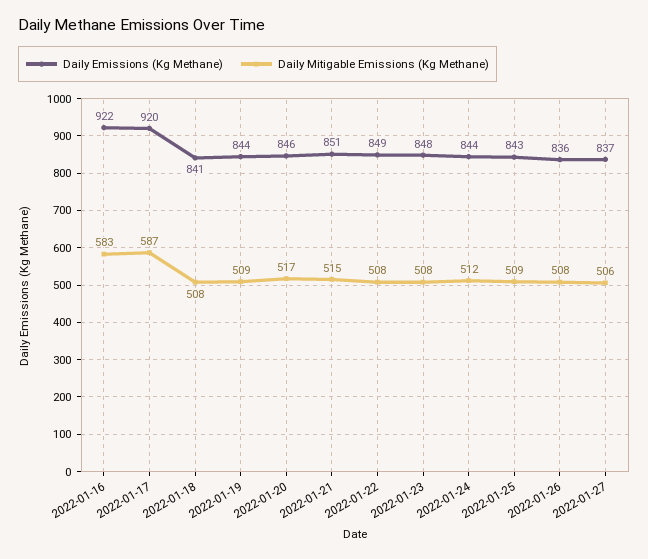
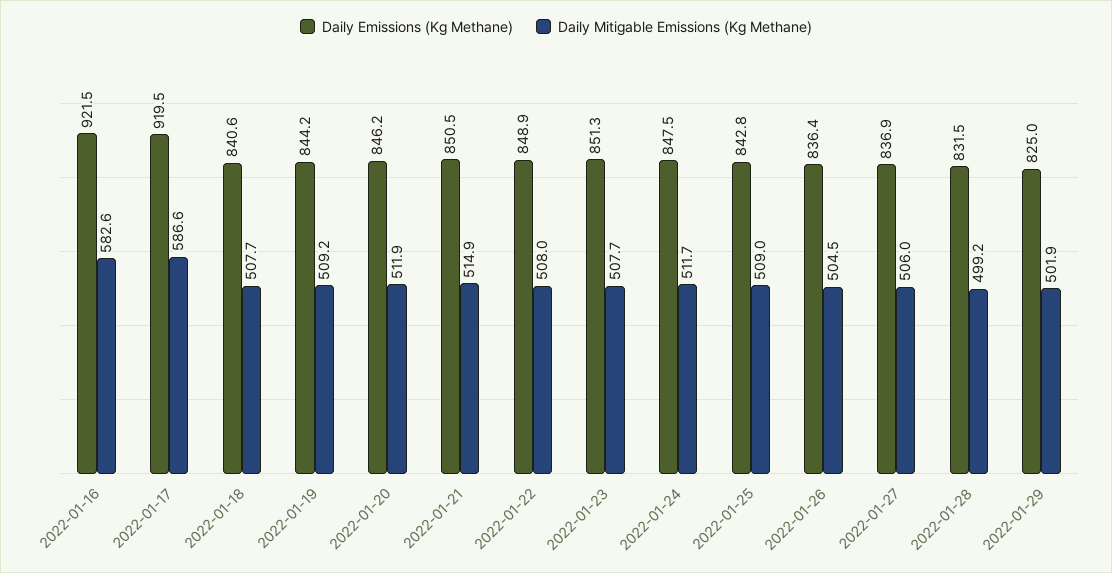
Daily Mitigable Emissions (Kg Methane), 2022-01-20: 517 -> 511.9
Daily Emissions (Kg Methane), 2022-01-23: 848 -> 851.3
Daily Emissions (Kg Methane), 2022-01-24: 844 -> 847.5
Daily Mitigable Emissions (Kg Methane), 2022-01-26: 508 -> 504.5
Daily Emissions (Kg Methane), 2022-01-28: none -> 831.5
Daily Mitigable Emissions (Kg Methane), 2022-01-28: none -> 499.2
Daily Emissions (Kg Methane), 2022-01-29: none -> 825
Daily Mitigable Emissions (Kg Methane), 2022-01-29: none -> 501.9

